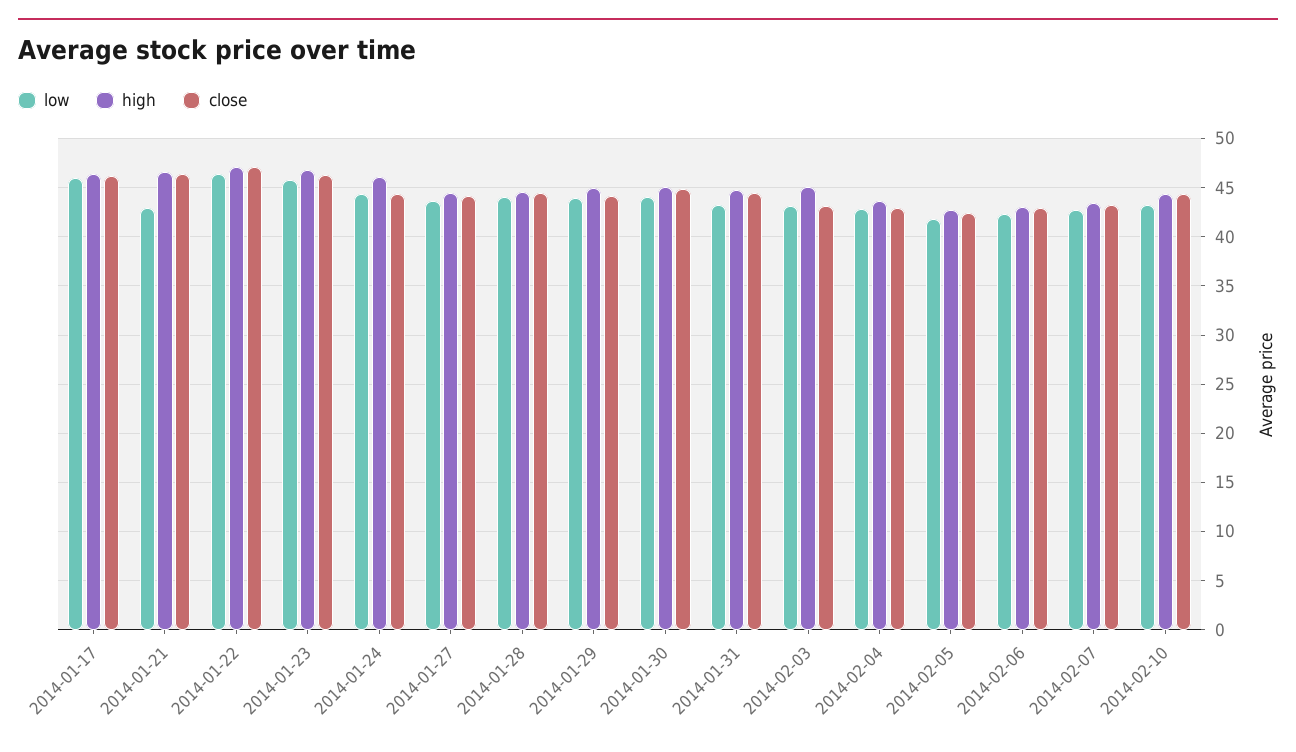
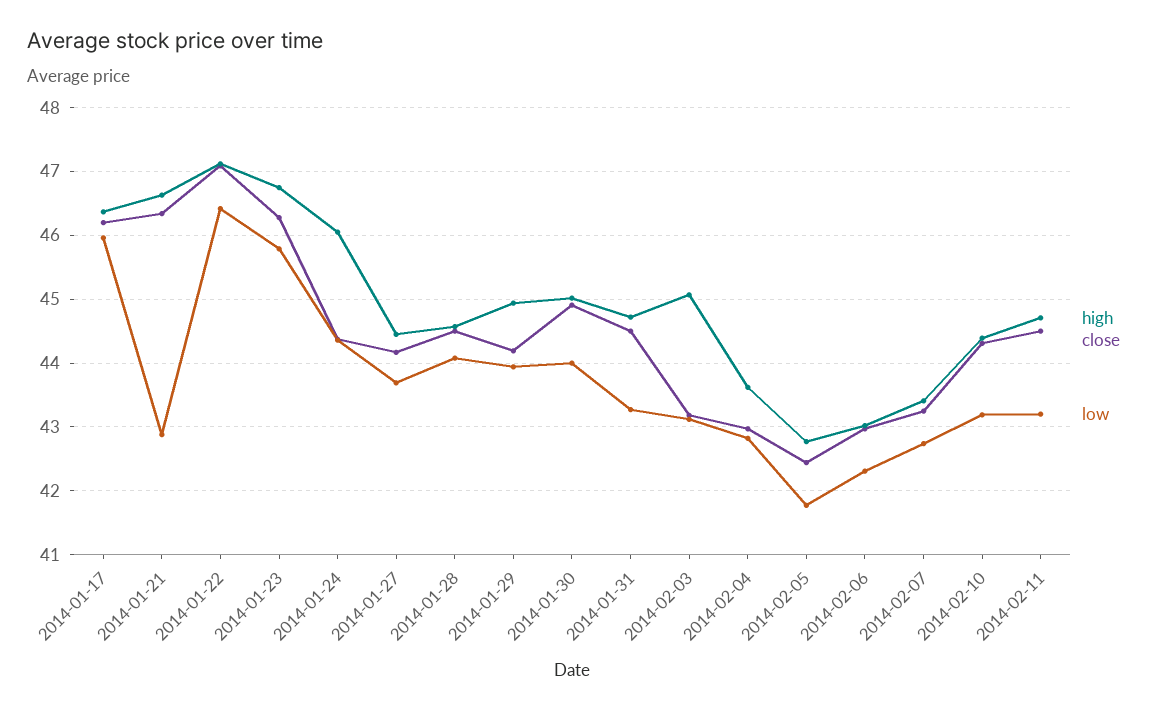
high, 2014-02-11: none -> 44.7
close, 2014-02-11: none -> 44.5
low, 2014-02-11: none -> 43.2

